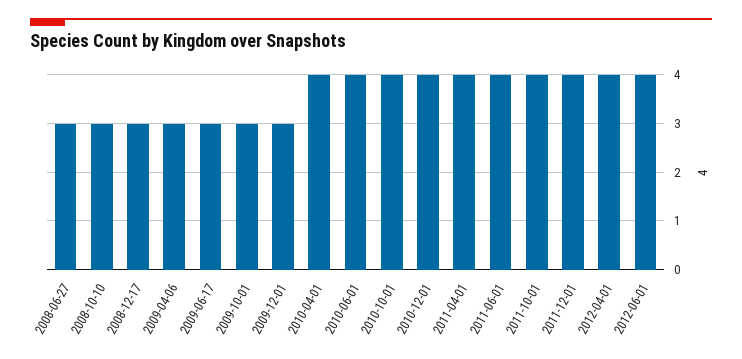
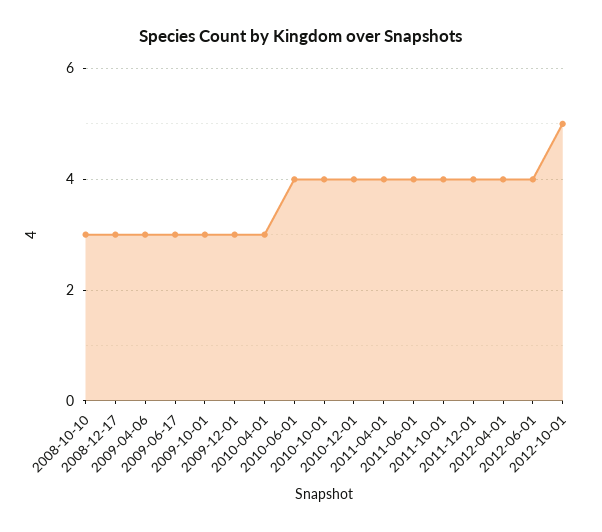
2008-06-27: 3 -> none
2010-04-01: 4 -> 3
2012-10-01: none -> 5

